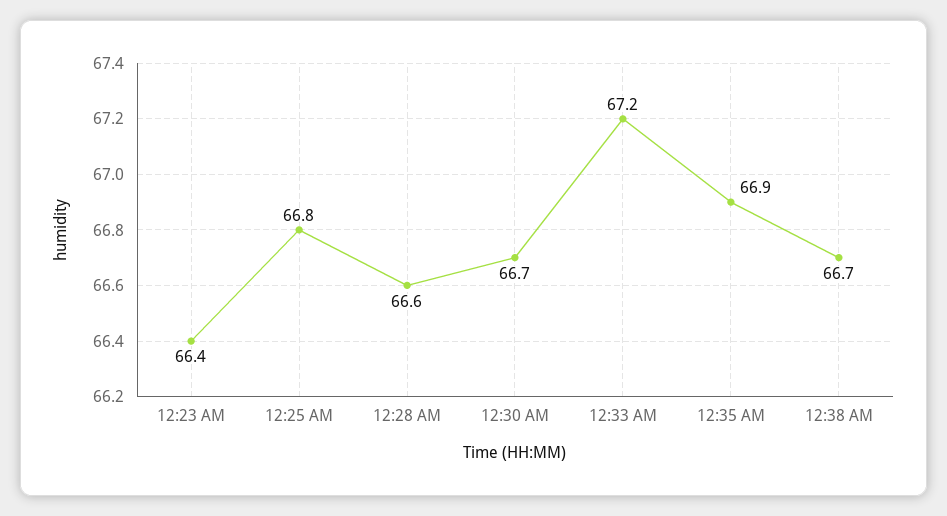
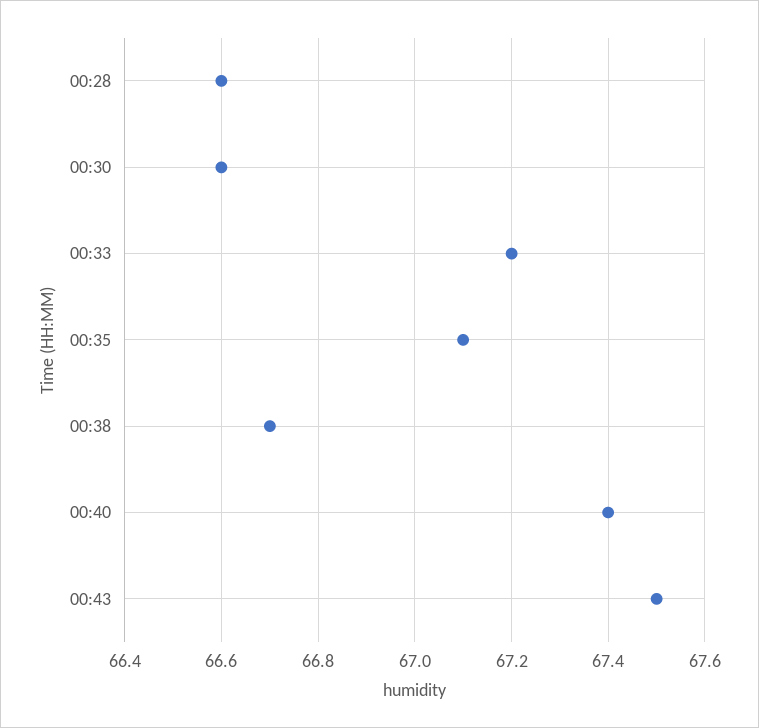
12:23 AM: 66.4 -> none
12:25 AM: 66.8 -> none
12:30 AM: 66.7 -> 66.6
12:35 AM: 66.9 -> 67.1
00:40: none -> 67.4
00:43: none -> 67.5

